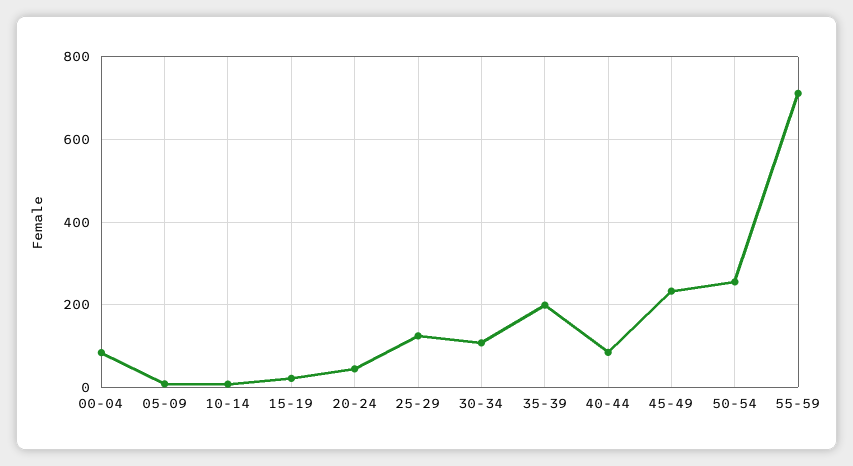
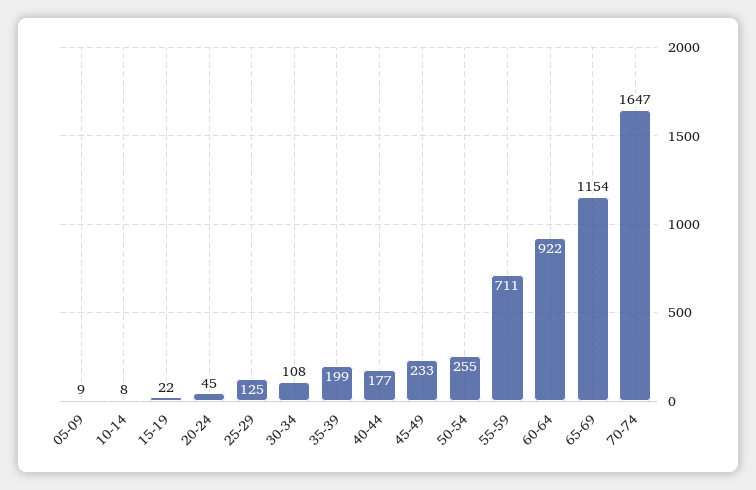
00-04: 80 -> none
40-44: 80 -> 177
60-64: none -> 922
65-69: none -> 1154
70-74: none -> 1647

